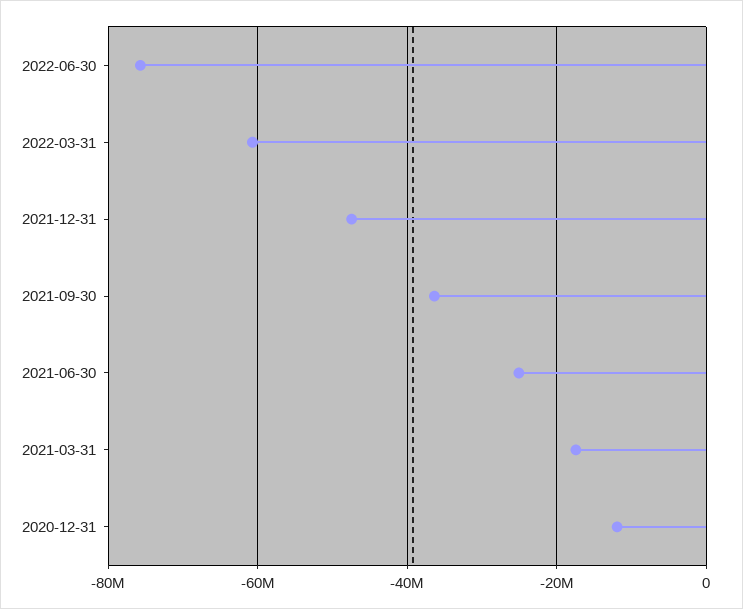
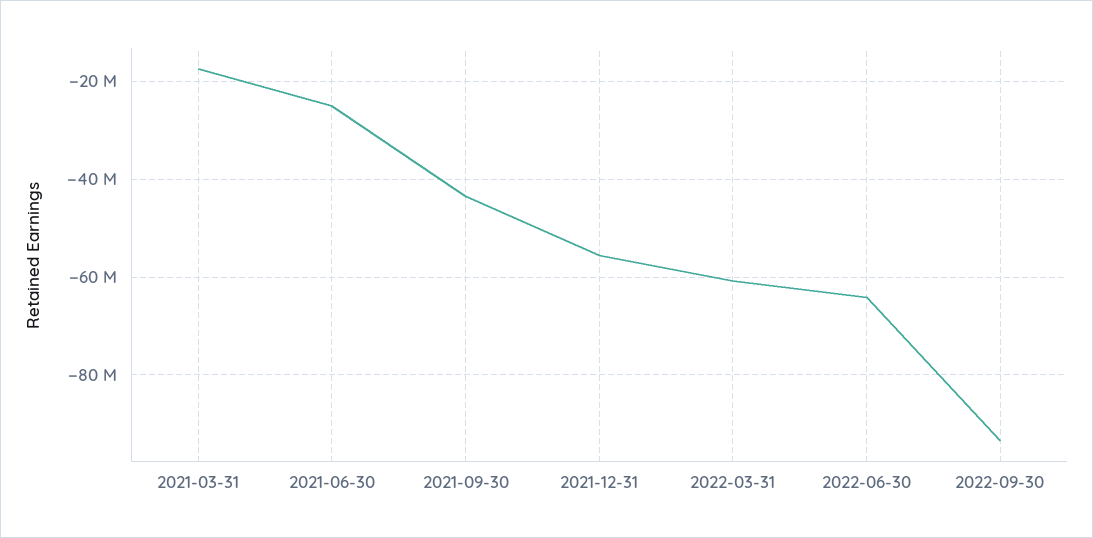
2022-06-30: -76000000 -> -64000000
2021-12-31: -48000000 -> -56000000
2021-09-30: -36000000 -> -44000000
2020-12-31: -12000000 -> none
2022-09-30: none -> -94000000

